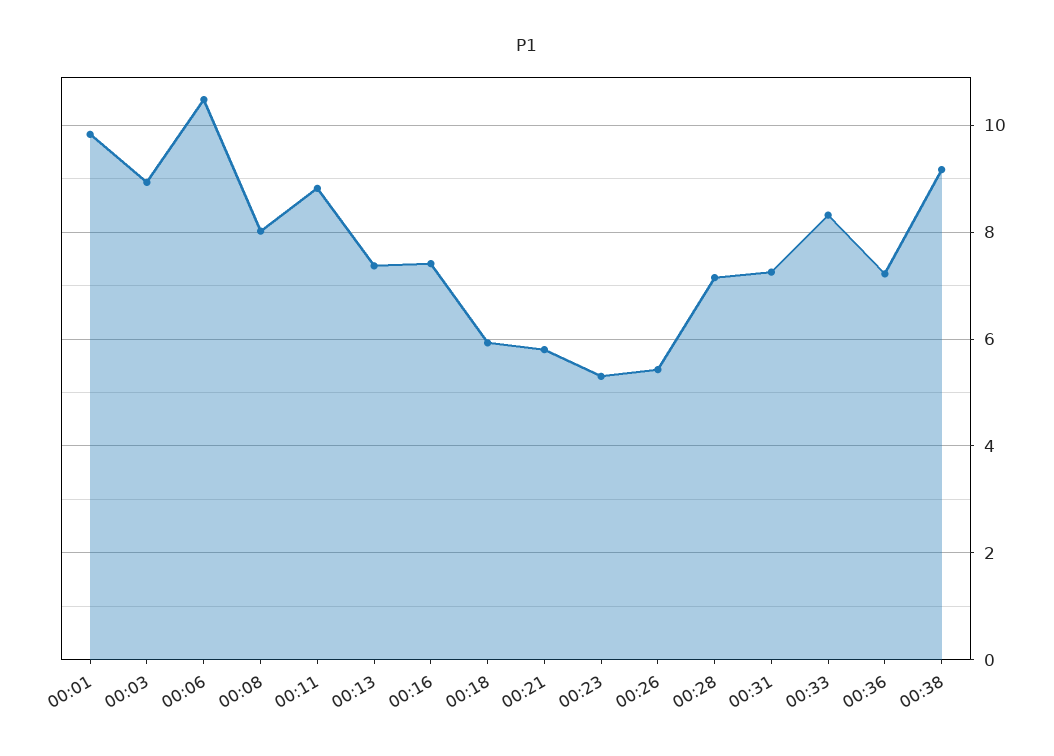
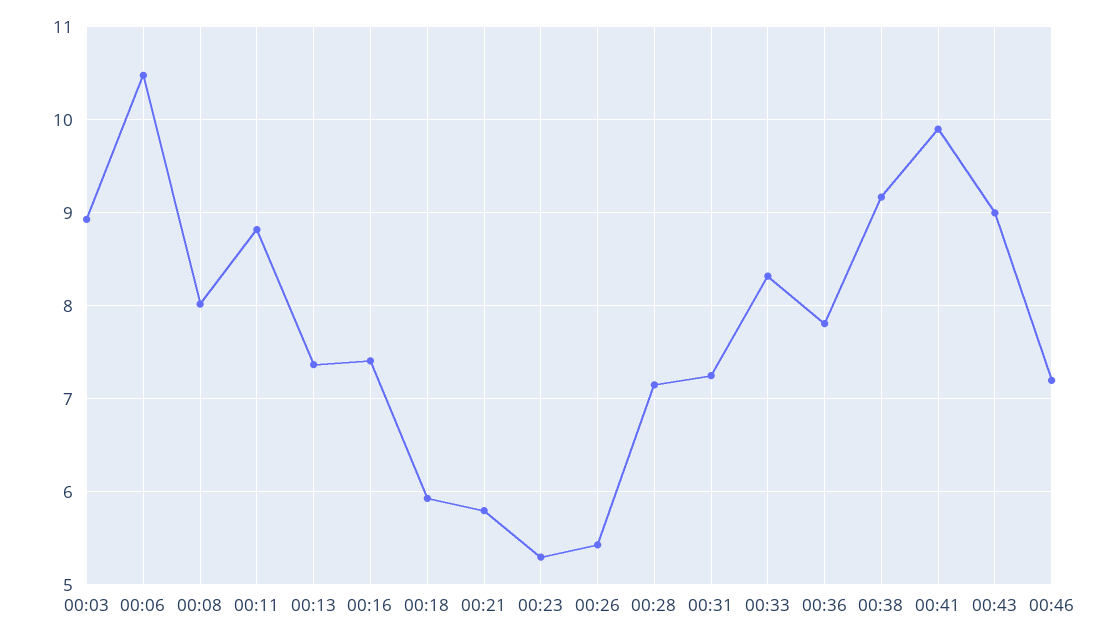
00:01: 9.8 -> none
00:36: 7.2 -> 7.8
00:41: none -> 9.9
00:43: none -> 9
00:46: none -> 7.2

